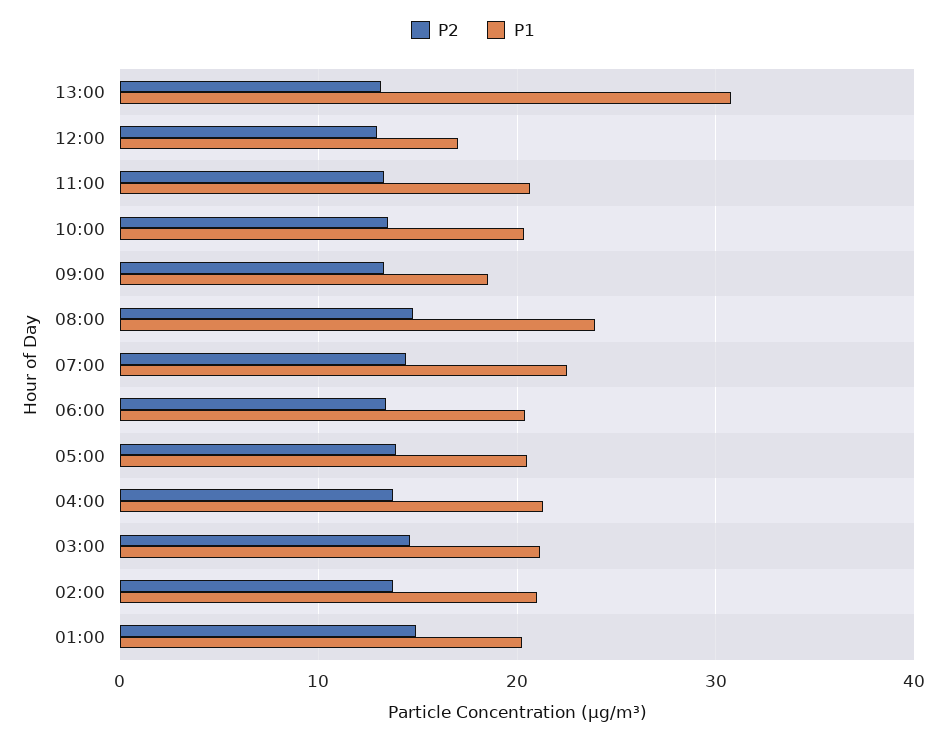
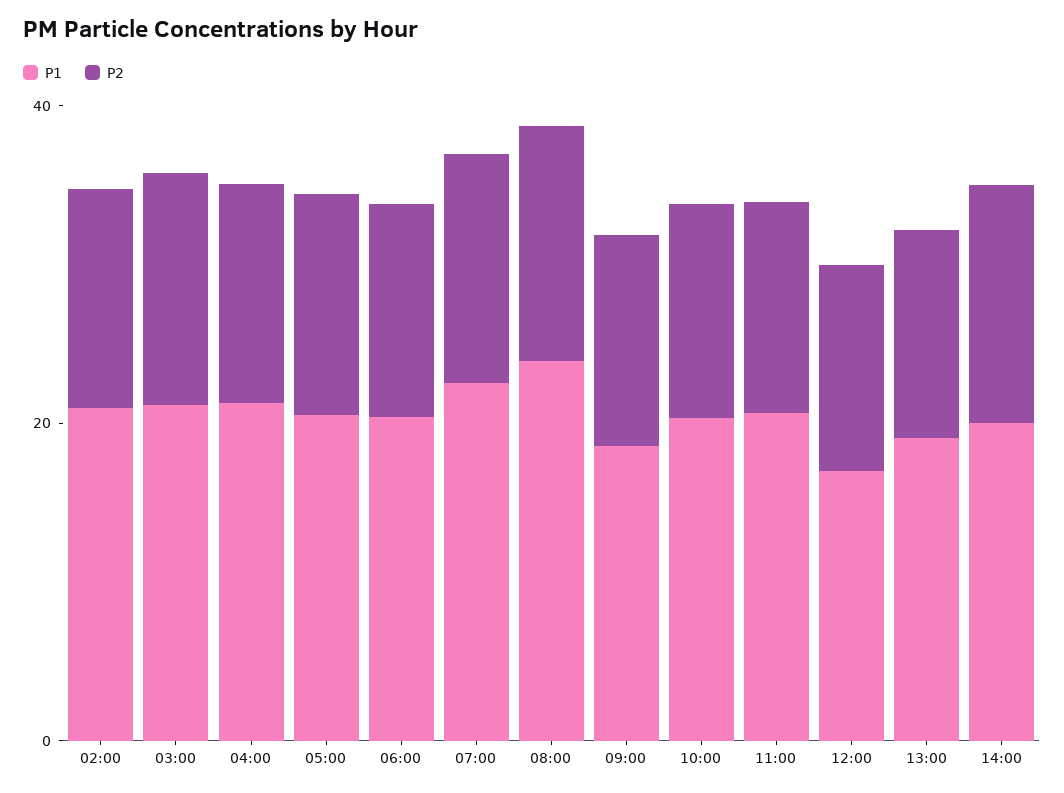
P1, 13:00: 31 -> 20
P2, 01:00: 15 -> none
P1, 01:00: 20 -> none
P1, 14:00: none -> 20
P2, 14:00: none -> 15

